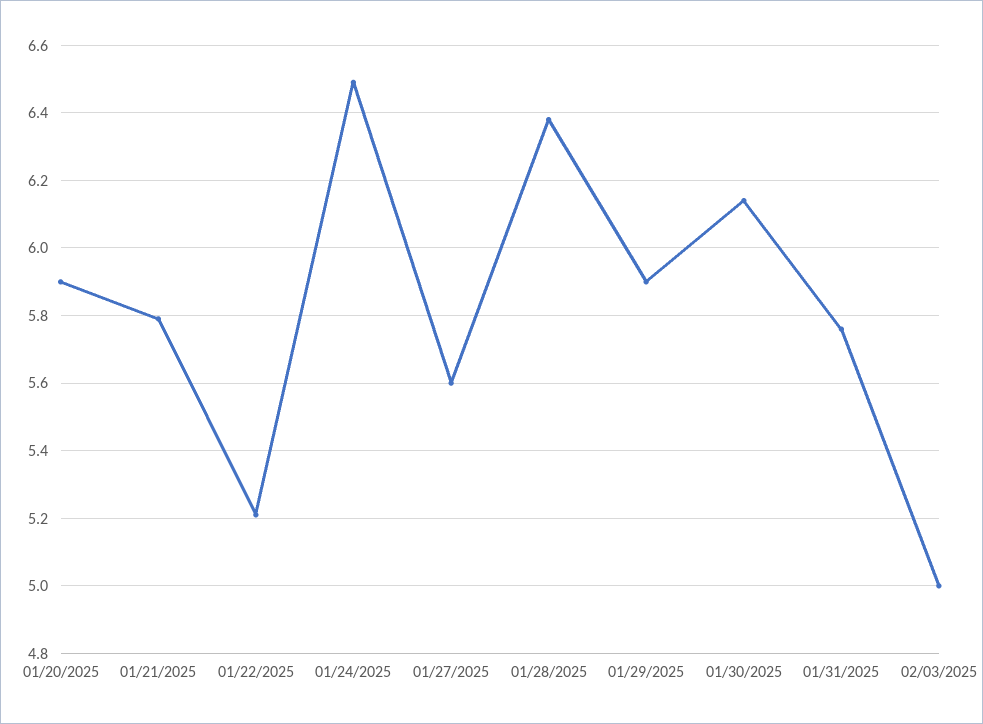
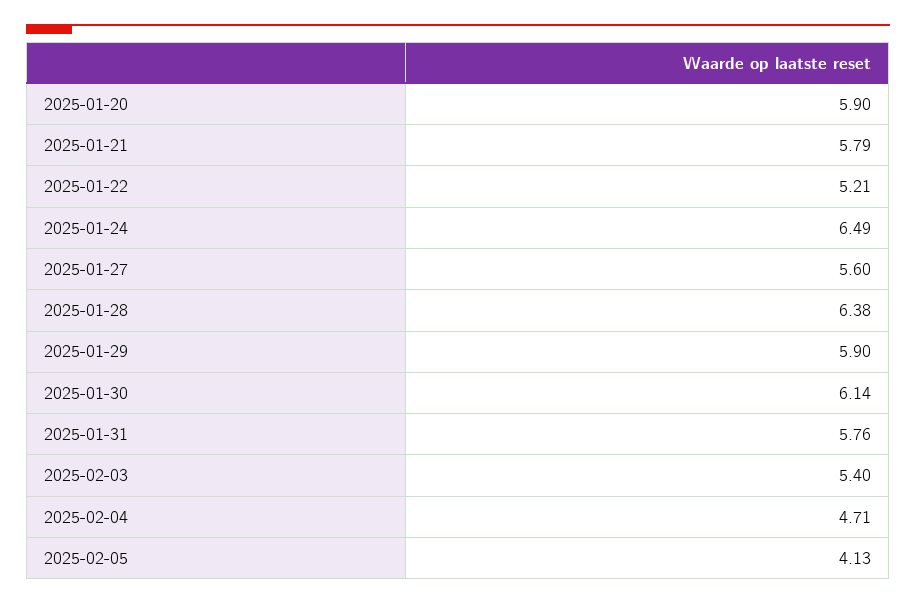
02/03/2025: 5 -> 5.4
2025-02-04: none -> 4.71
2025-02-05: none -> 4.13

